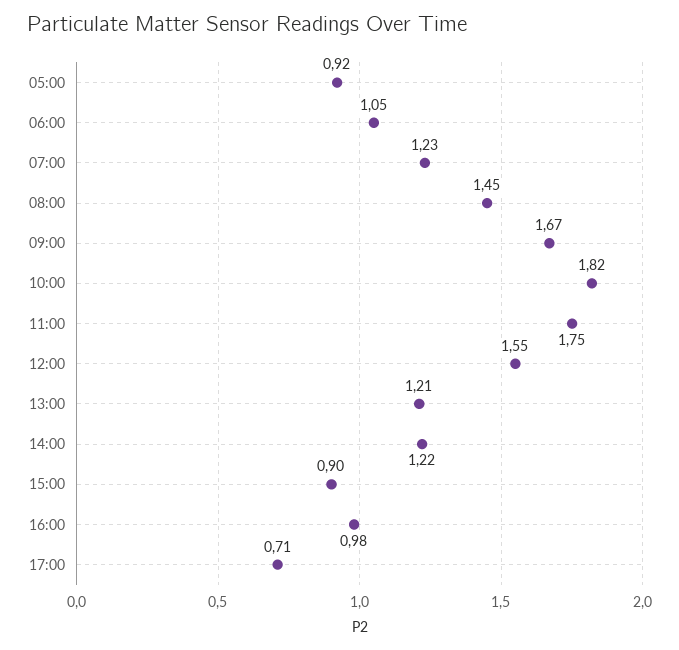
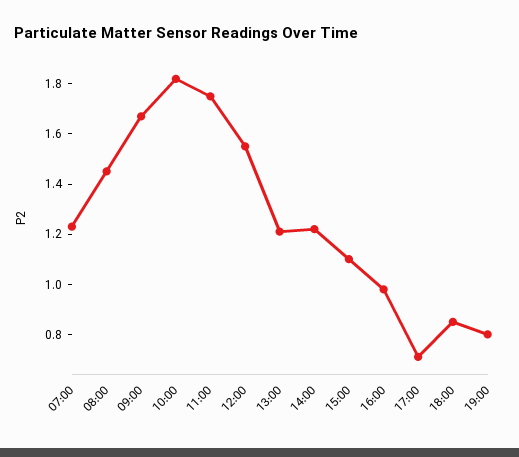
05:00: 0.92 -> none
06:00: 1.05 -> none
15:00: 0.9 -> 1.1
18:00: none -> 0.85
19:00: none -> 0.8

